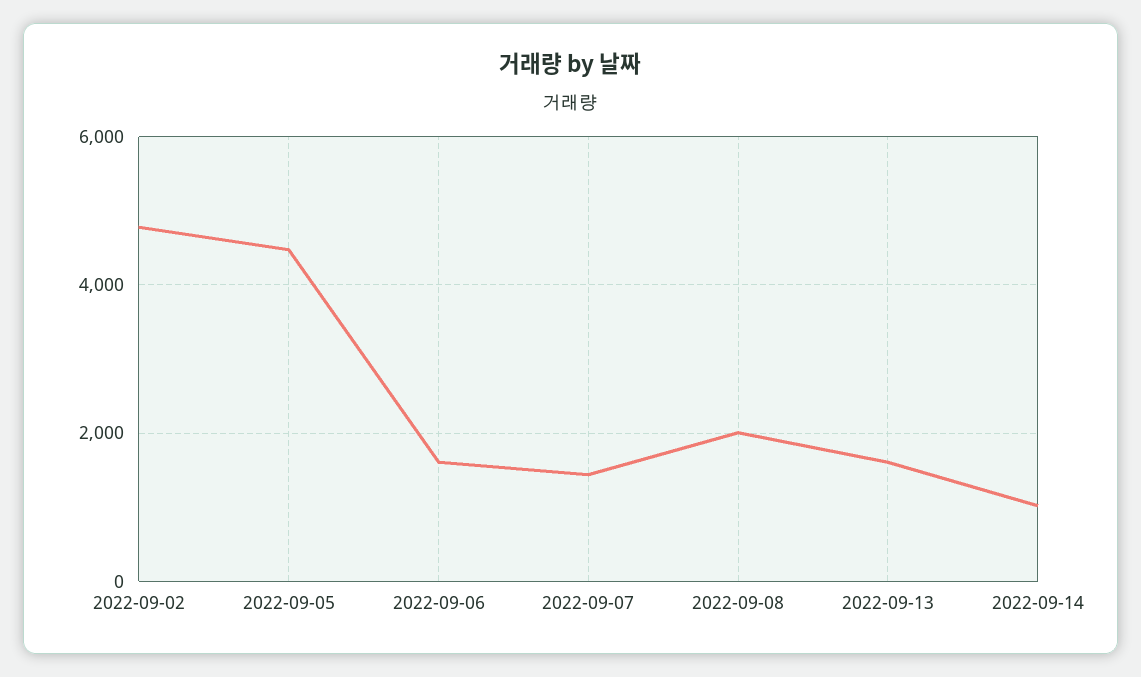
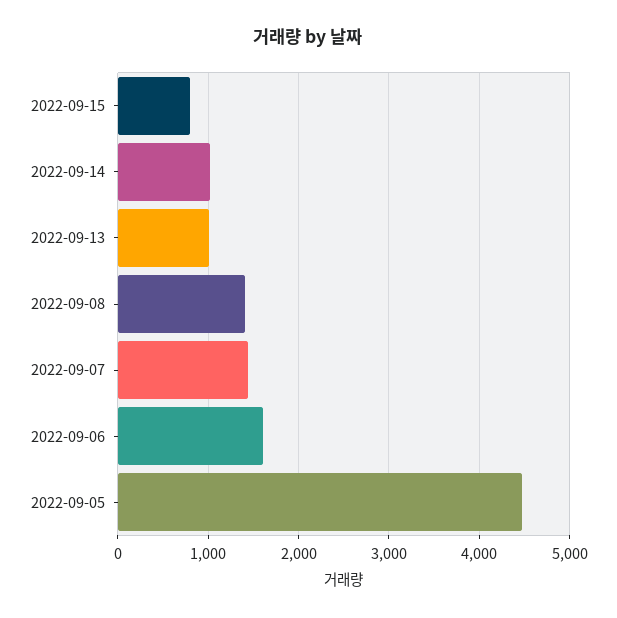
2022-09-02: 4800 -> none
2022-09-08: 2000 -> 1400
2022-09-13: 1600 -> 1000
2022-09-15: none -> 800

